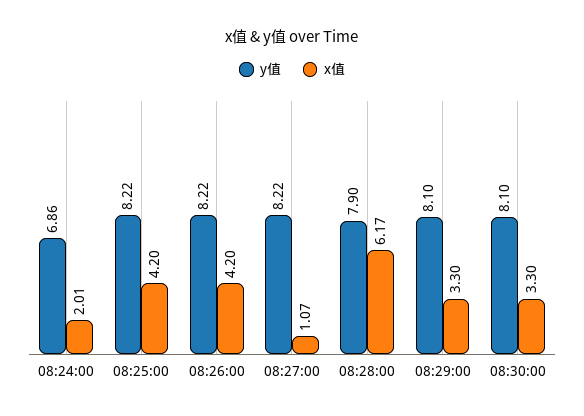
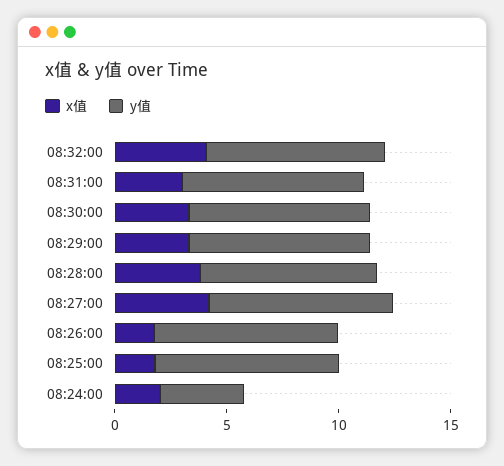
y值, 08:24:00: 6.86 -> 4
x值, 08:25:00: 4.2 -> 2
x值, 08:26:00: 4.2 -> 2
x值, 08:27:00: 1.07 -> 4
x值, 08:28:00: 6.17 -> 4
x值, 08:32:00: none -> 4
y值, 08:32:00: none -> 8
x值, 08:31:00: none -> 3
y值, 08:31:00: none -> 8

